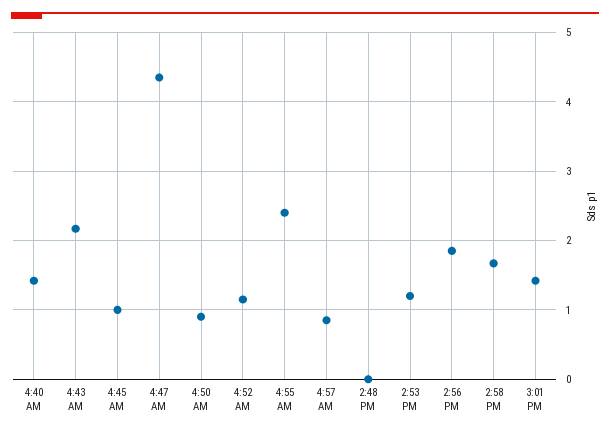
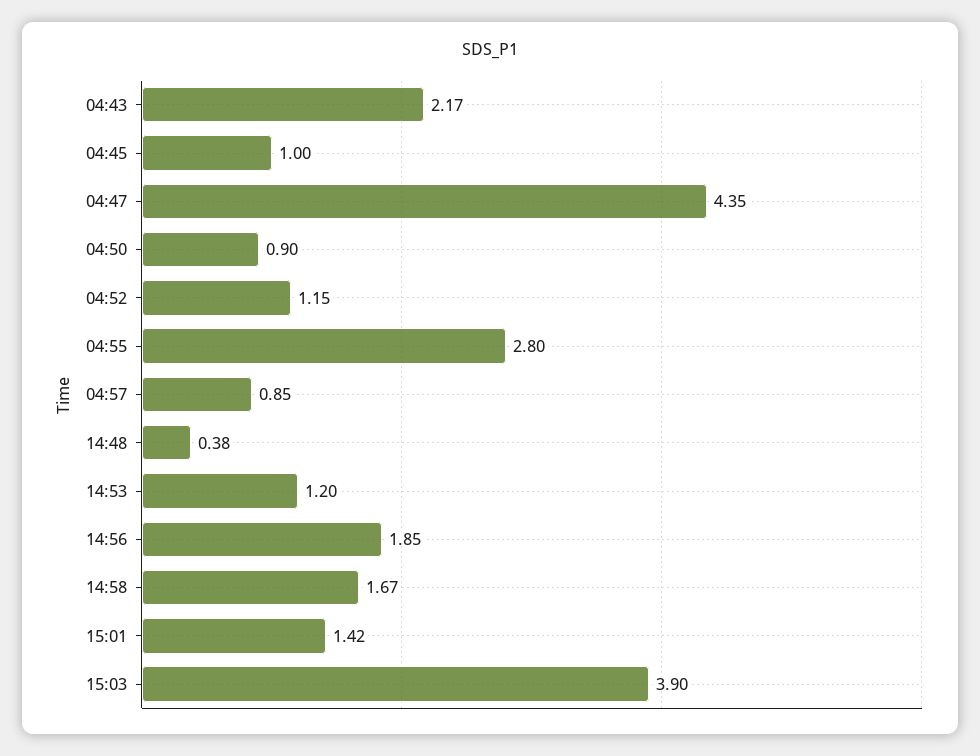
4:40 AM: 1.4 -> none
4:55 AM: 2.4 -> 2.8
2:48 PM: 0 -> 0.38
15:03: none -> 3.9

